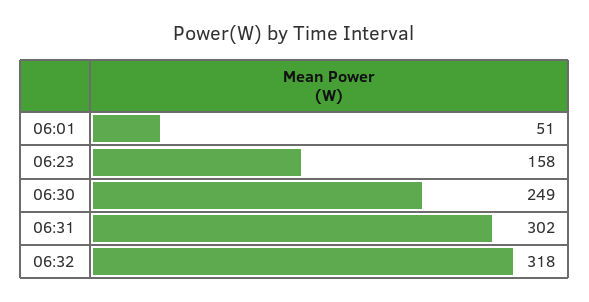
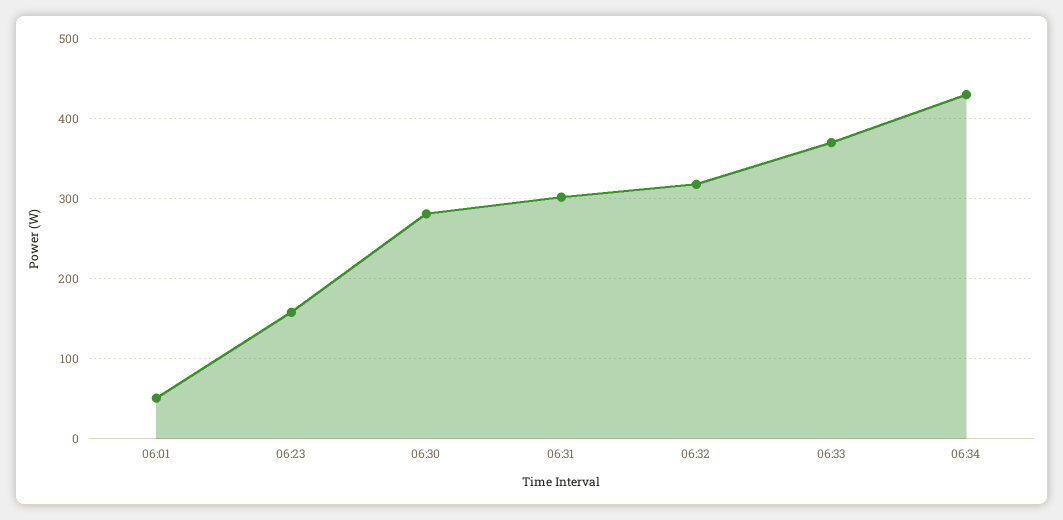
06:30: 249 -> 280
06:33: none -> 370
06:34: none -> 430

